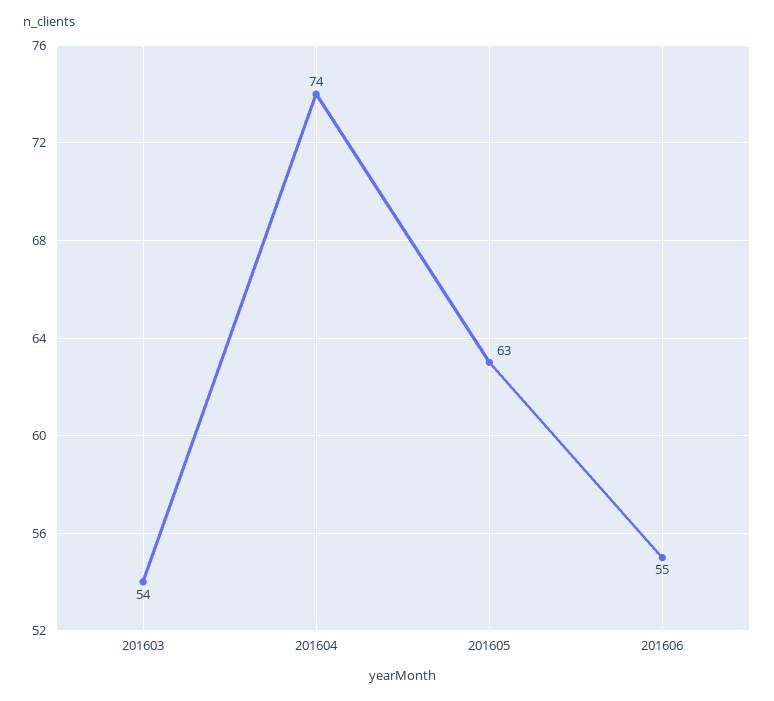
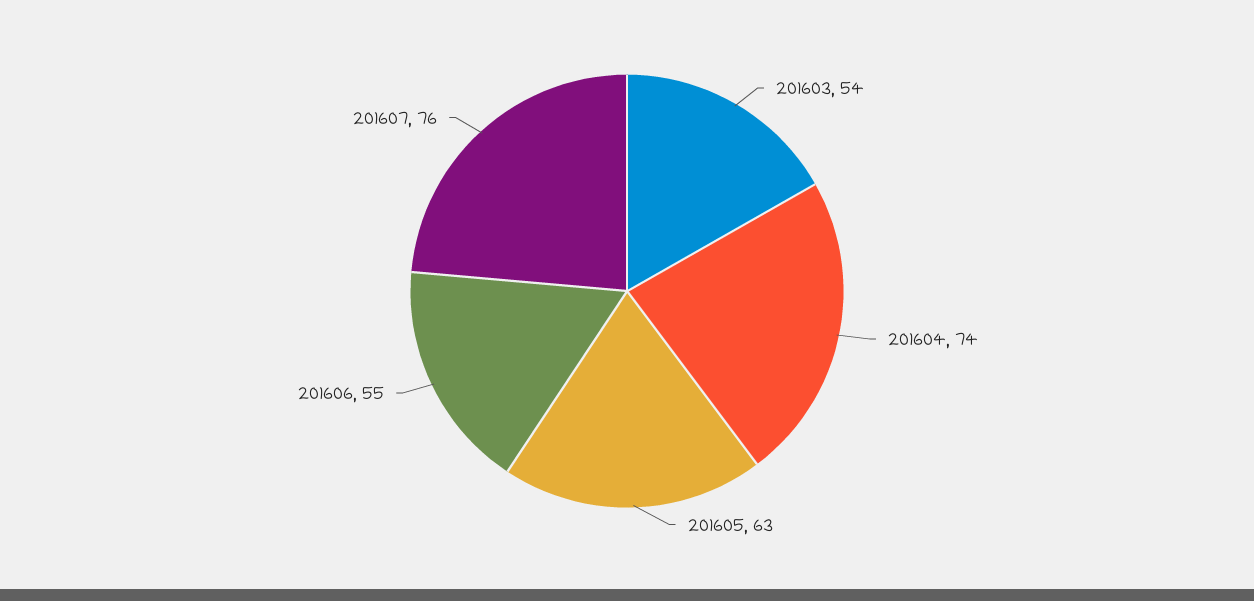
201607: none -> 76

